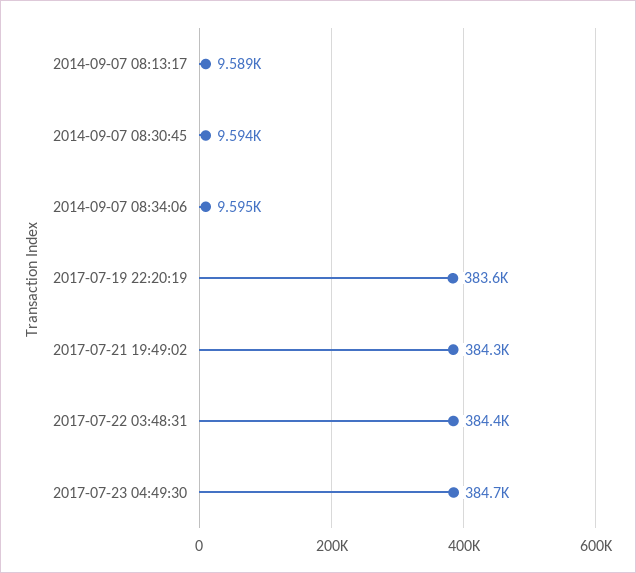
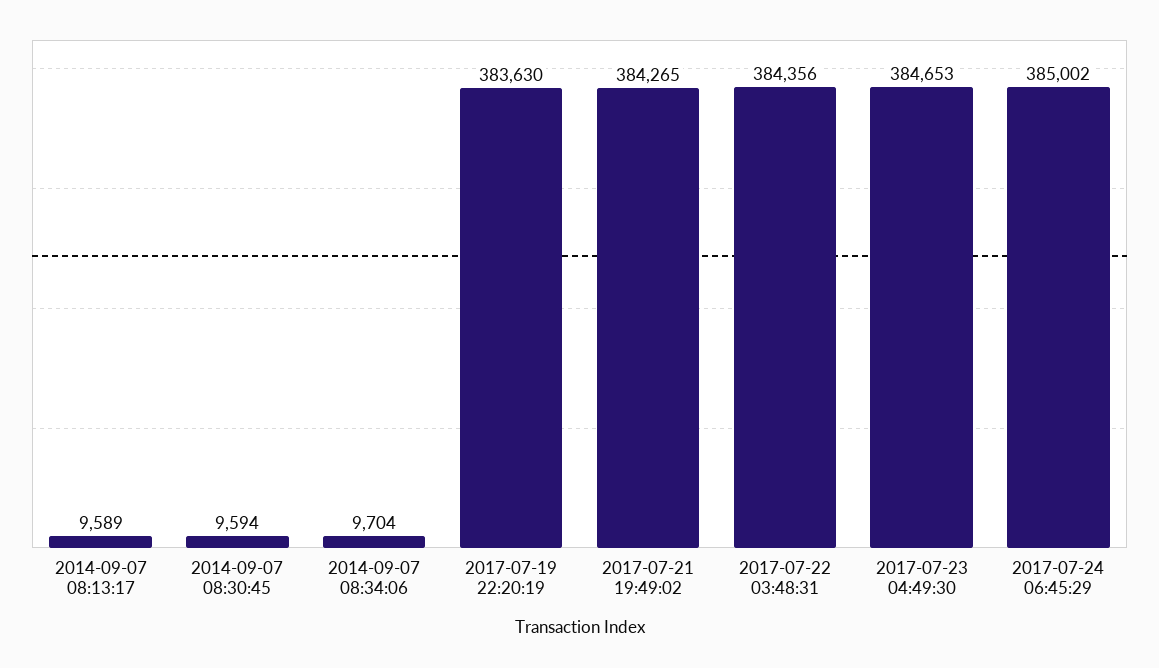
2014-09-07 08:34:06: 9595 -> 9704
2017-07-24 06:45:29: none -> 385002

